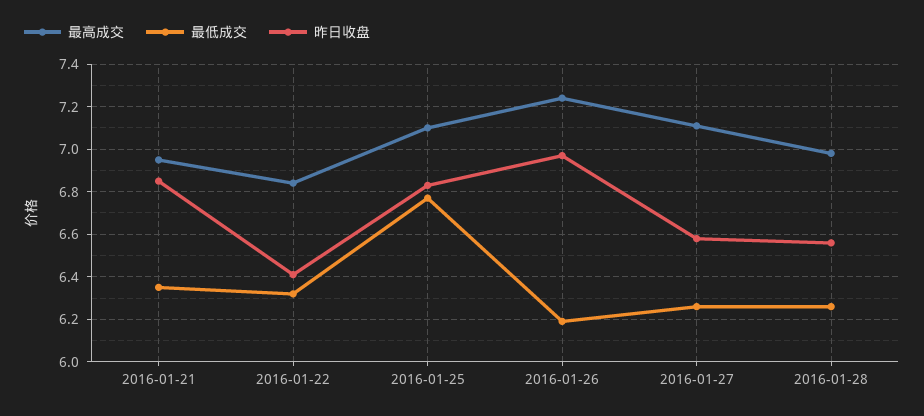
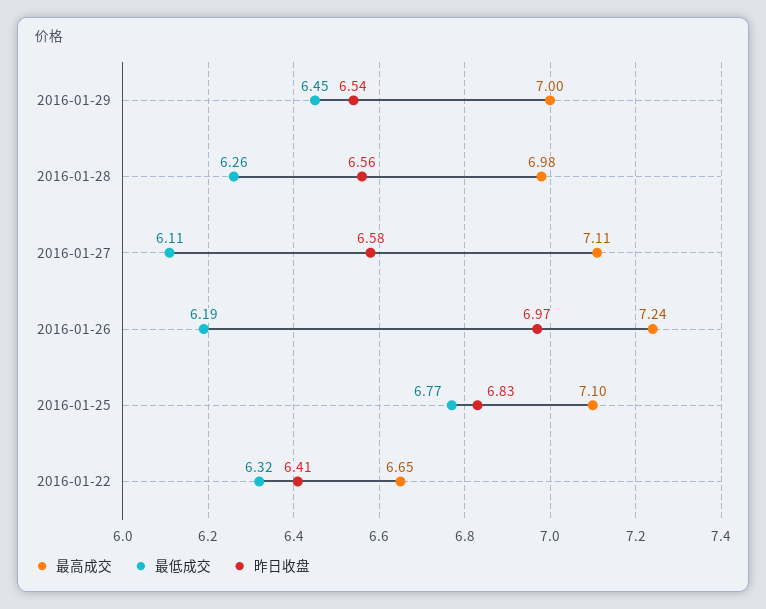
最高成交, 2016-01-21: 6.95 -> none
最低成交, 2016-01-21: 6.35 -> none
昨日收盘, 2016-01-21: 6.85 -> none
最高成交, 2016-01-22: 6.85 -> 6.65
最低成交, 2016-01-27: 6.25 -> 6.11
最高成交, 2016-01-29: none -> 7
最低成交, 2016-01-29: none -> 6.45
昨日收盘, 2016-01-29: none -> 6.54

